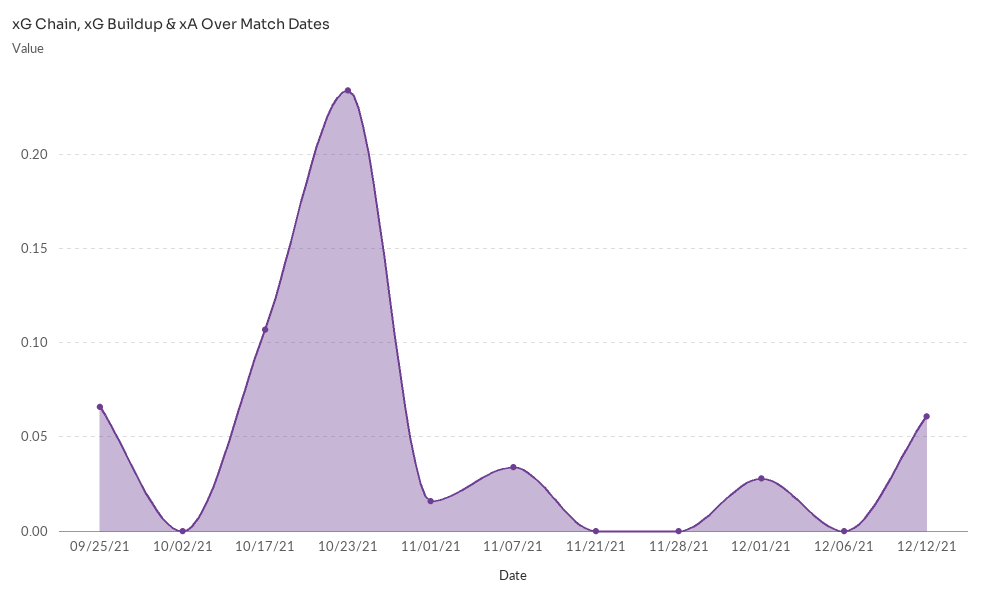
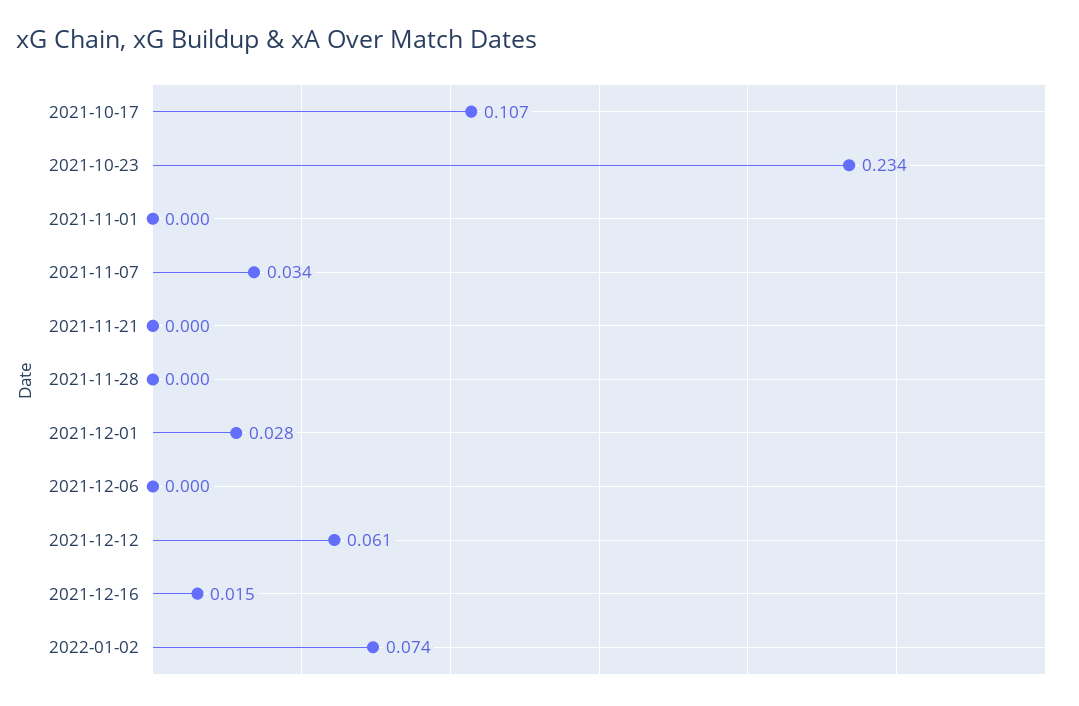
09/25/21: 0.065 -> none
10/02/21: 0 -> none
11/01/21: 0.015 -> 0
2021-12-16: none -> 0.015
2022-01-02: none -> 0.074

